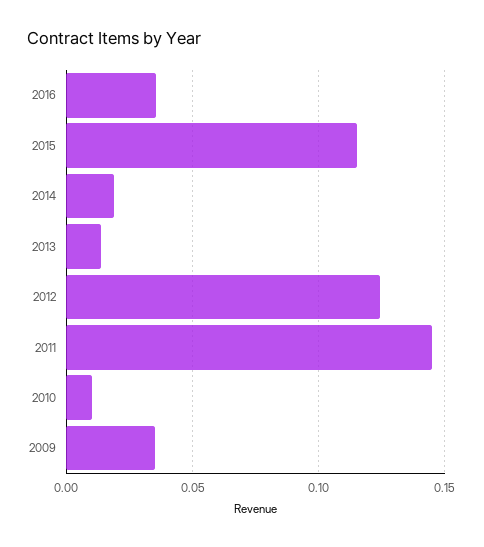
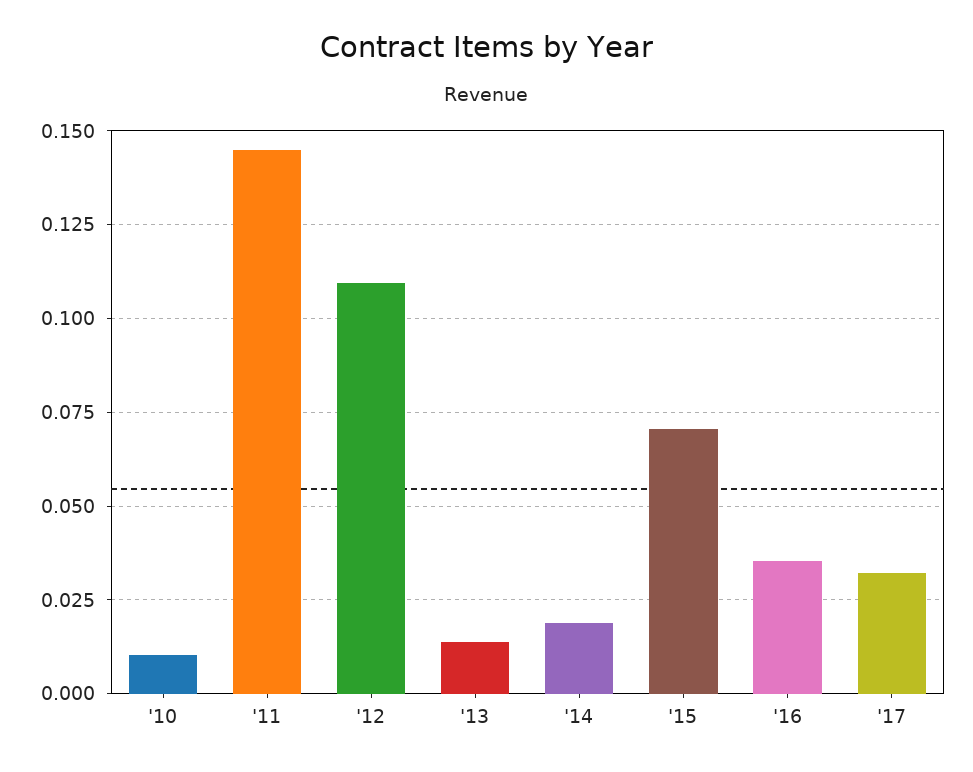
2015: 0.115 -> 0.07
2012: 0.125 -> 0.11
2009: 0.035 -> none
'17: none -> 0.0325

